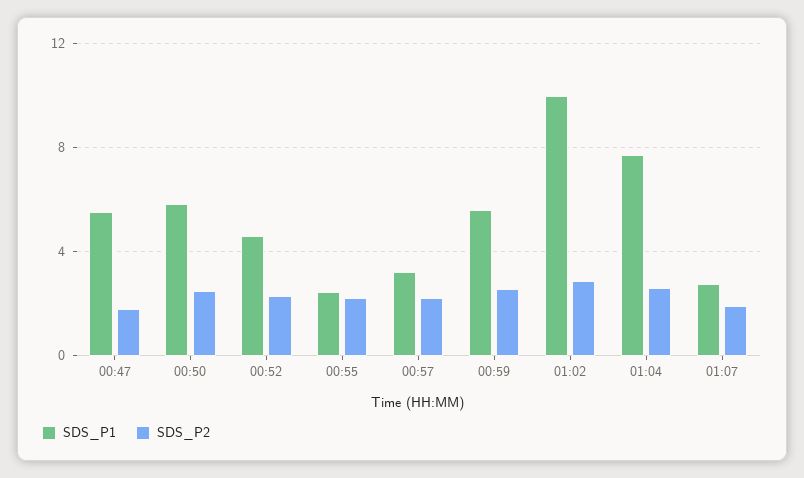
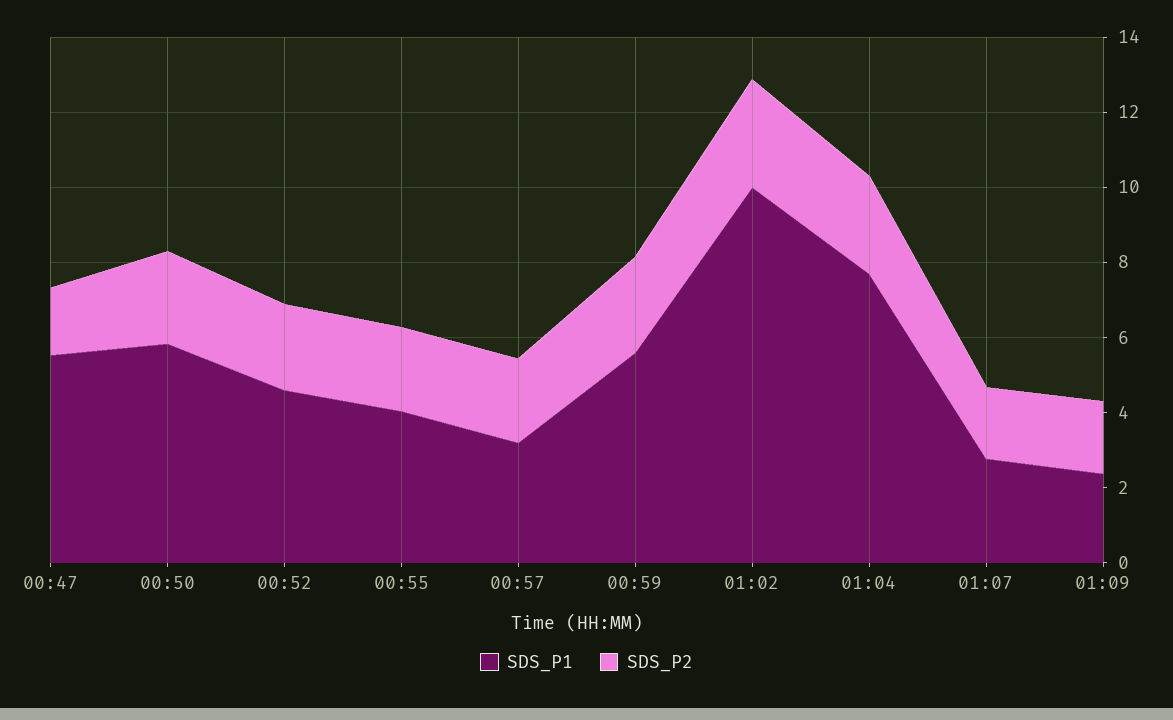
SDS_P1, 00:55: 2.5 -> 4
SDS_P1, 01:09: none -> 2.5
SDS_P2, 01:09: none -> 2

